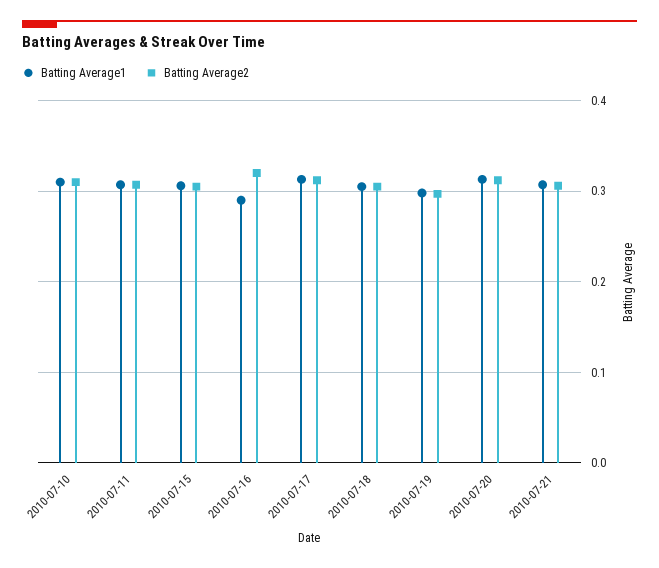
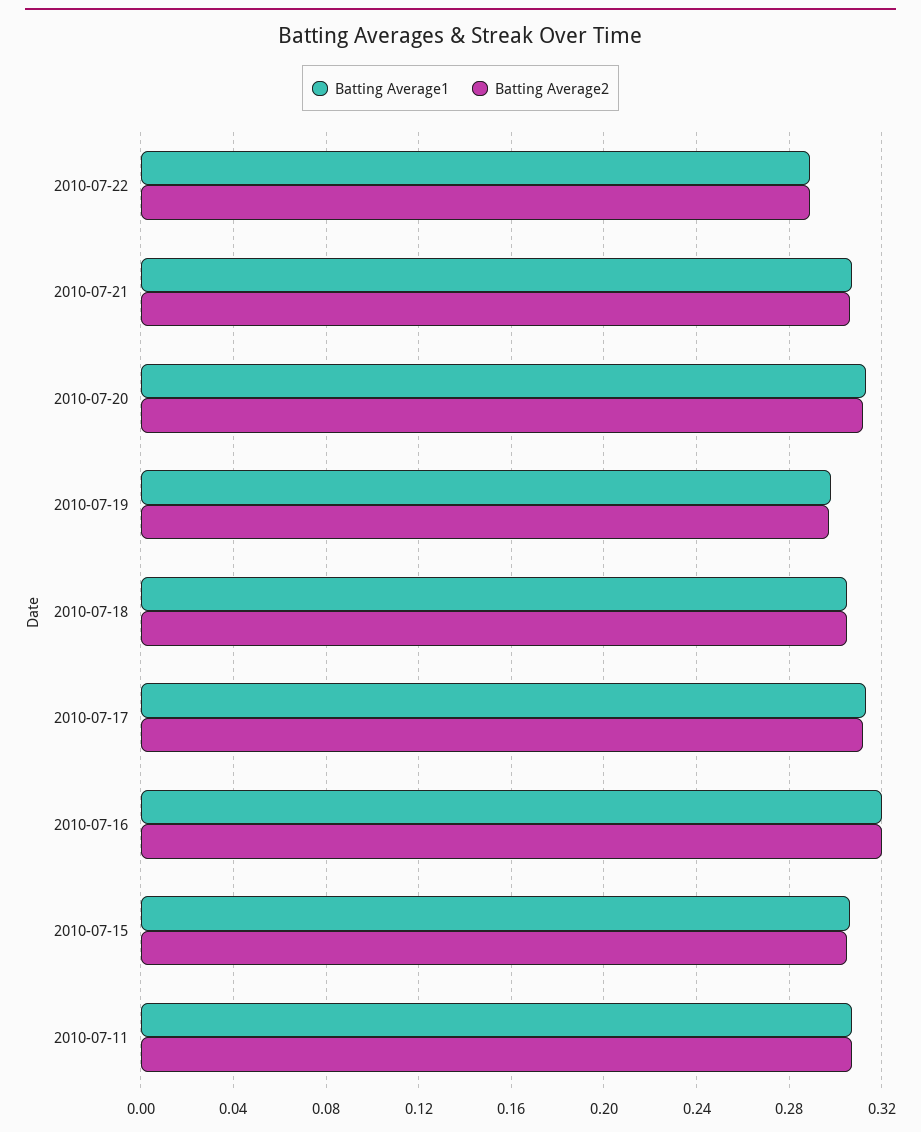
Batting Average1, 2010-07-10: 0.31 -> none
Batting Average2, 2010-07-10: 0.31 -> none
Batting Average1, 2010-07-16: 0.29 -> 0.32
Batting Average1, 2010-07-22: none -> 0.29
Batting Average2, 2010-07-22: none -> 0.29

